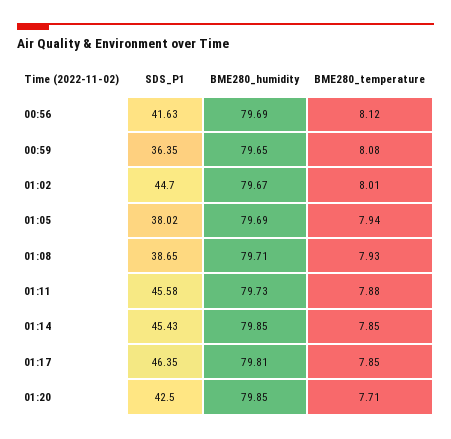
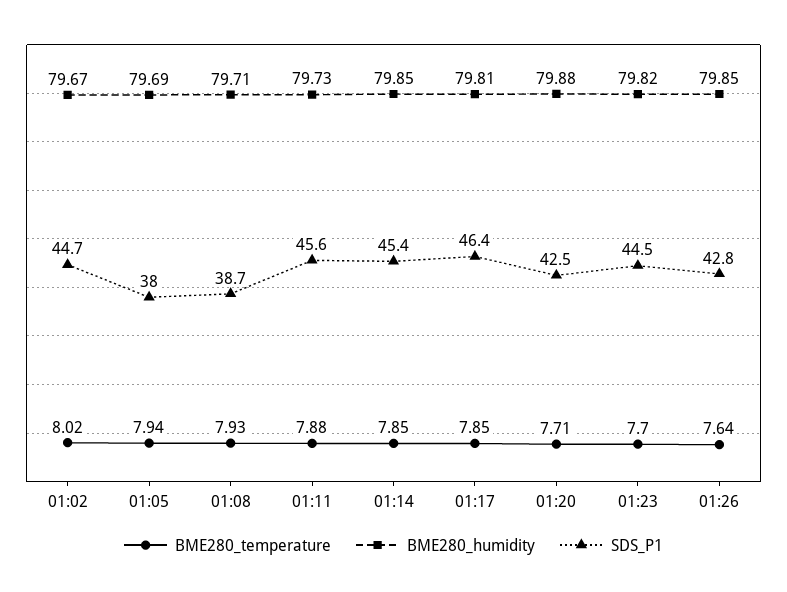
SDS_P1, 00:56: 41.63 -> none
BME280_humidity, 00:56: 79.69 -> none
BME280_temperature, 00:56: 8.12 -> none
SDS_P1, 00:59: 36.35 -> none
BME280_humidity, 00:59: 79.65 -> none
BME280_temperature, 00:59: 8.08 -> none
BME280_temperature, 01:02: 8.01 -> 8.02
BME280_humidity, 01:20: 79.85 -> 79.88
BME280_temperature, 01:23: none -> 7.7
BME280_humidity, 01:23: none -> 79.82
SDS_P1, 01:23: none -> 44.5
BME280_temperature, 01:26: none -> 7.64
BME280_humidity, 01:26: none -> 79.85
SDS_P1, 01:26: none -> 42.8

